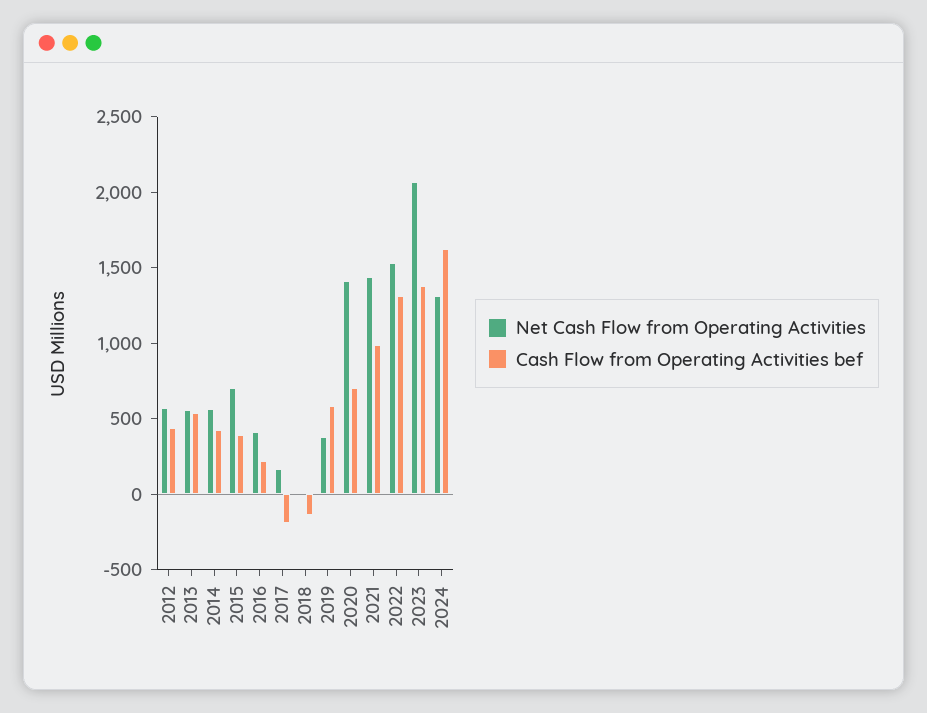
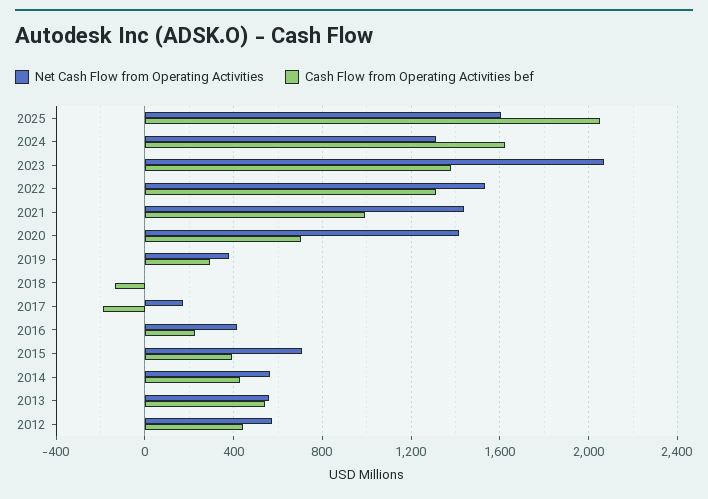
Cash Flow from Operating Activities bef, 2019: 600 -> 300
Net Cash Flow from Operating Activities, 2025: none -> 1600
Cash Flow from Operating Activities bef, 2025: none -> 2050

